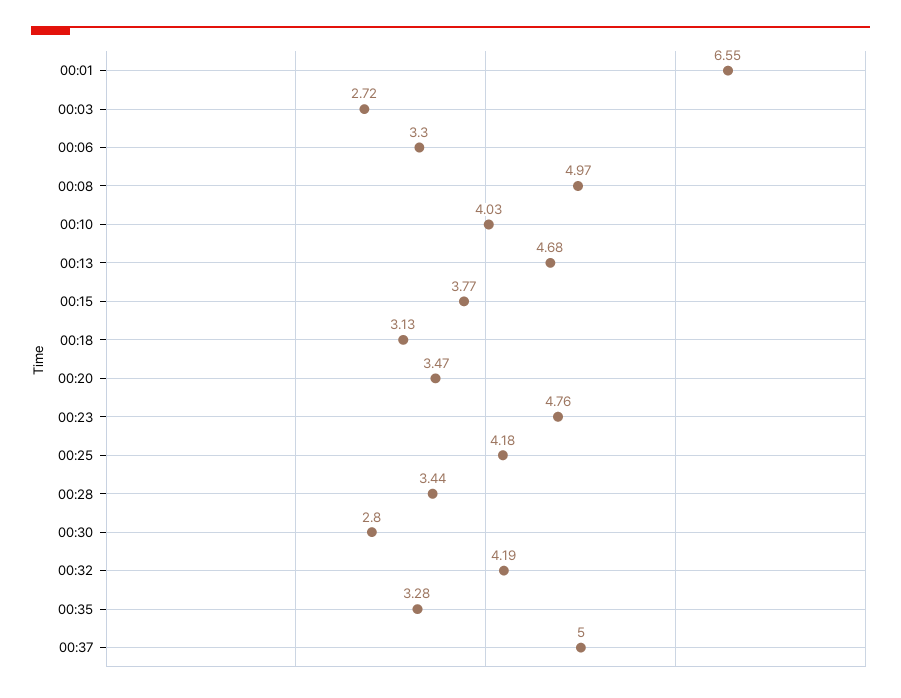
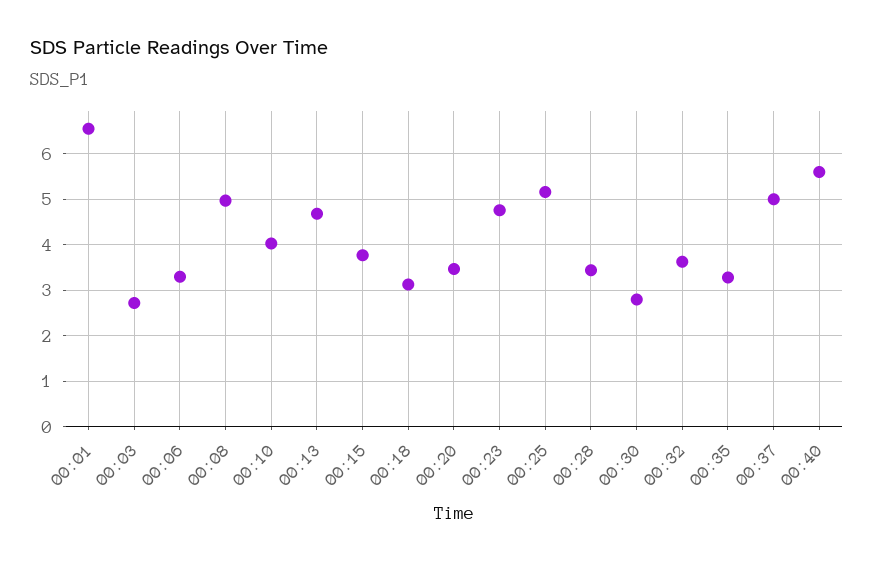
00:25: 4.18 -> 5.2
00:32: 4.19 -> 3.6
00:40: none -> 5.6

